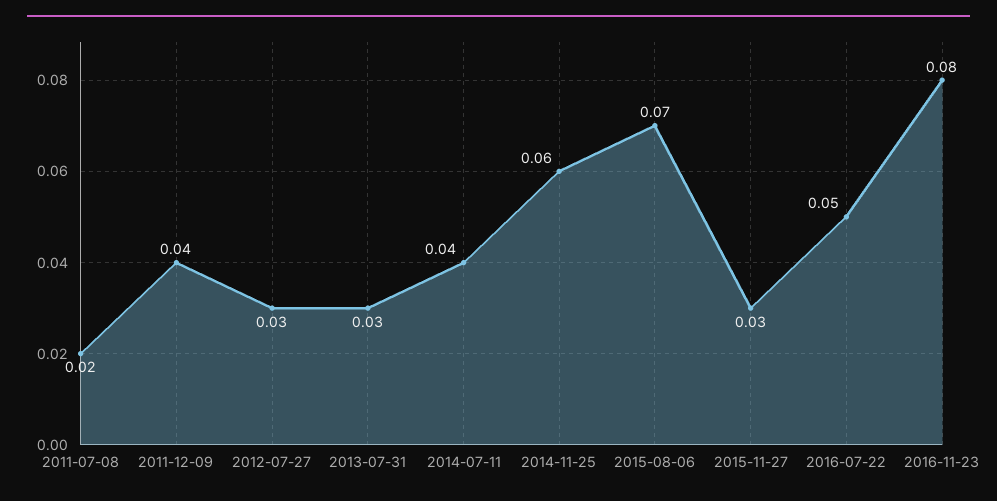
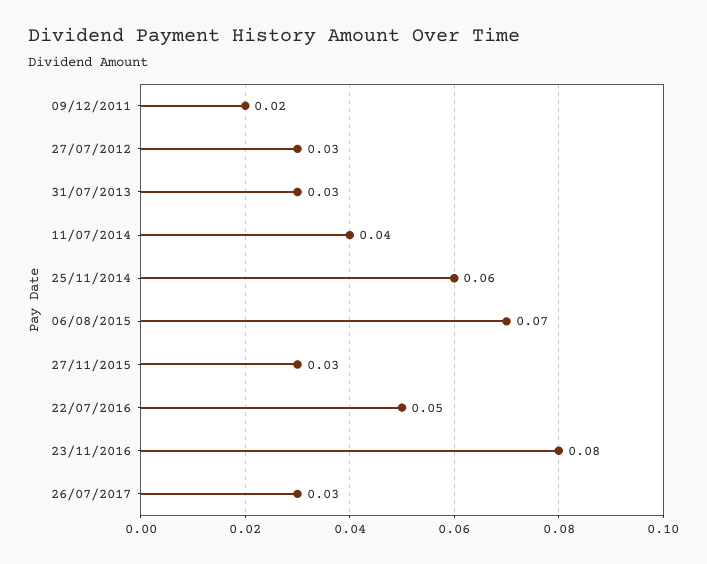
2011-07-08: 0.02 -> none
2011-12-09: 0.04 -> 0.02
26/07/2017: none -> 0.03

